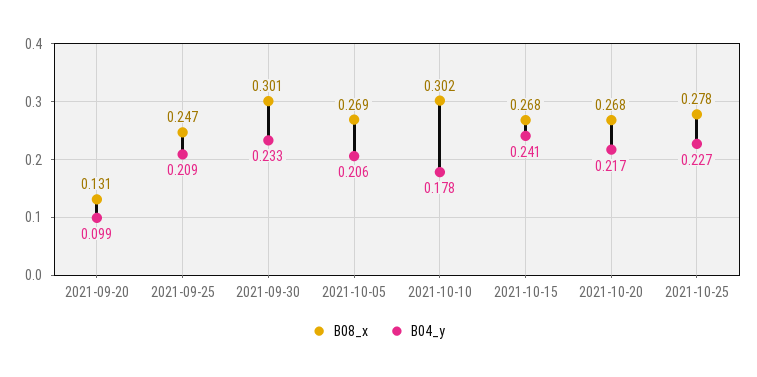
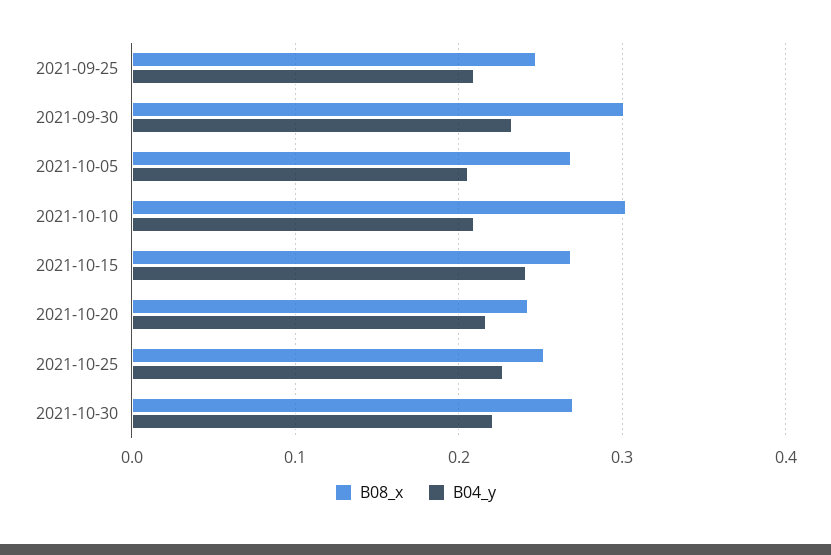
B08_x, 2021-09-20: 0.131 -> none
B04_y, 2021-09-20: 0.099 -> none
B04_y, 2021-10-10: 0.178 -> 0.21
B08_x, 2021-10-20: 0.268 -> 0.24
B08_x, 2021-10-25: 0.278 -> 0.25
B08_x, 2021-10-30: none -> 0.27
B04_y, 2021-10-30: none -> 0.22

